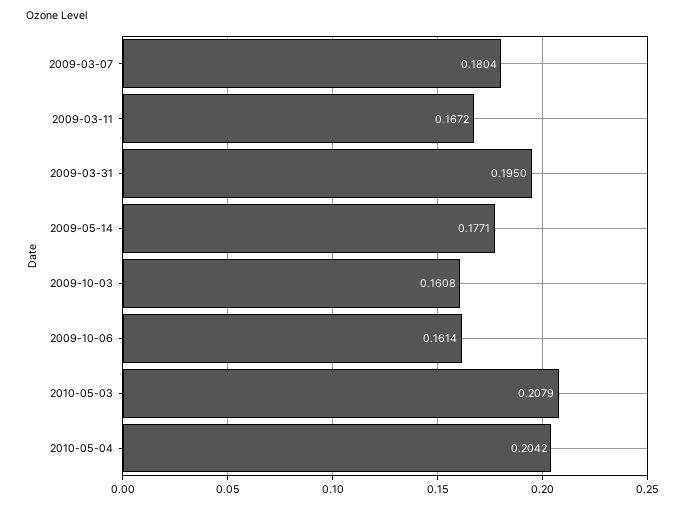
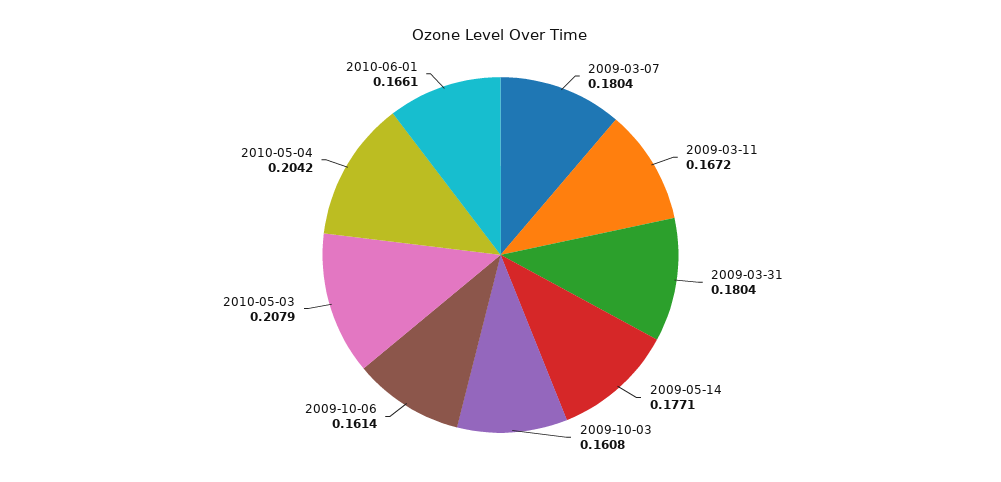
2009-03-31: 0.195 -> 0.1804
2010-06-01: none -> 0.1661

